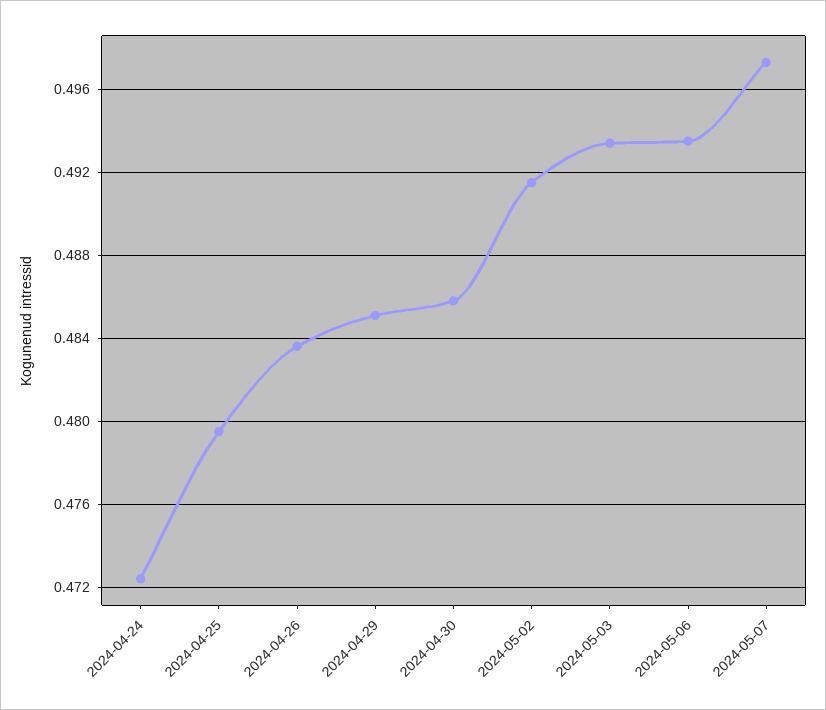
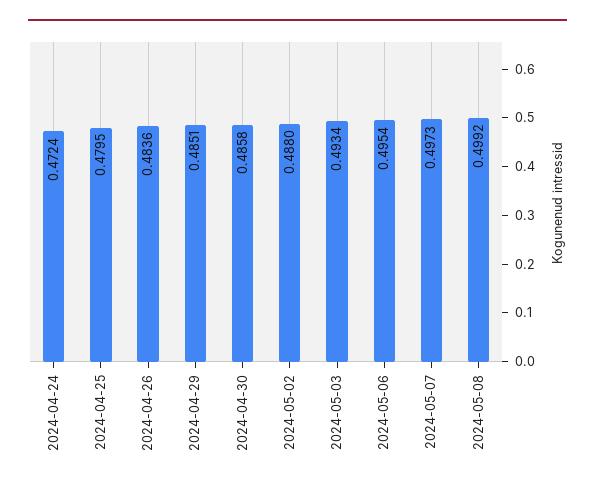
2024-05-02: 0.4915 -> 0.488
2024-05-06: 0.4935 -> 0.4954
2024-05-08: none -> 0.4992

